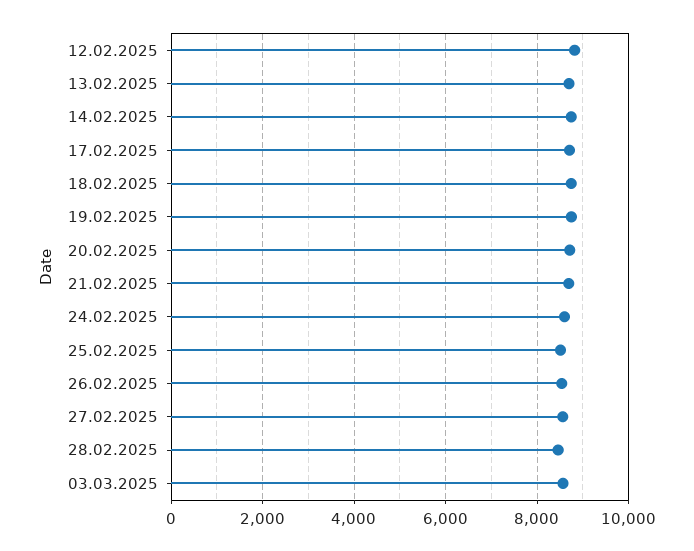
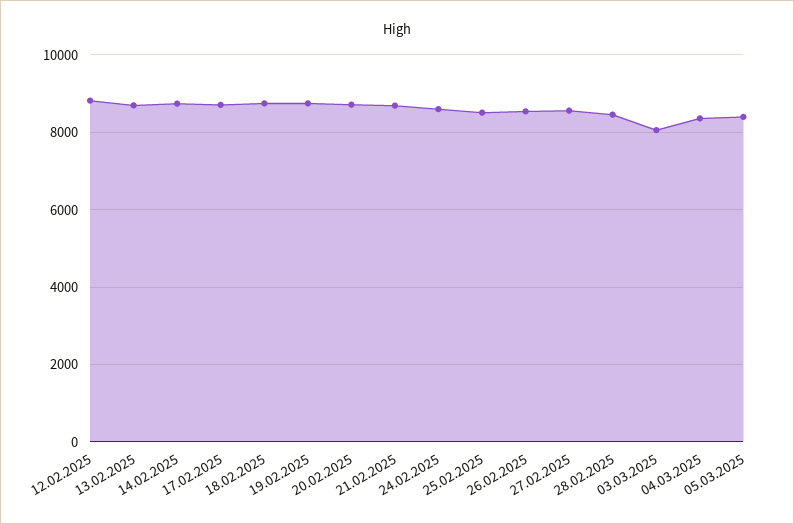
03.03.2025: 8600 -> 8000
04.03.2025: none -> 8400
05.03.2025: none -> 8400

